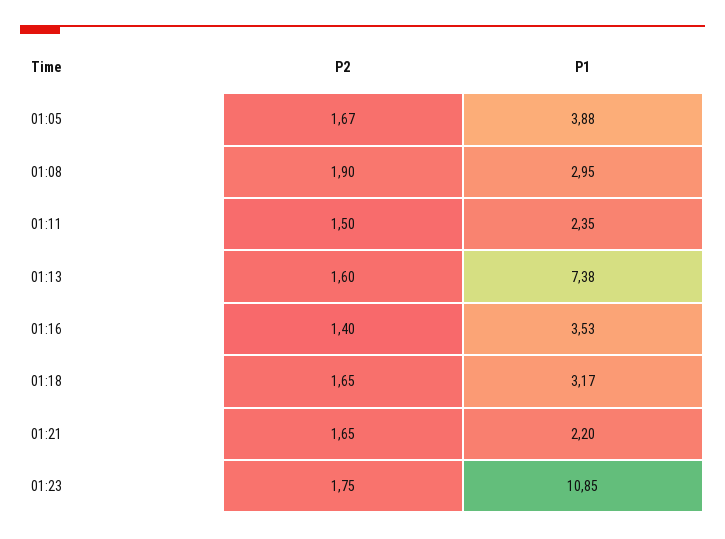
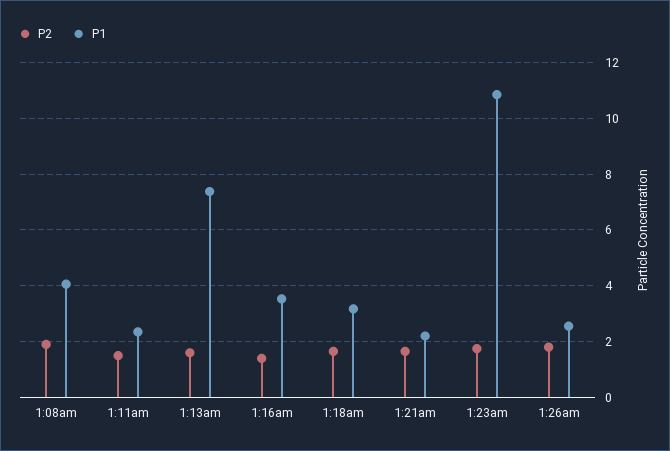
P2, 01:05: 1.67 -> none
P1, 01:05: 3.88 -> none
P1, 01:08: 2.95 -> 4
P2, 1:26am: none -> 1.75
P1, 1:26am: none -> 2.5

